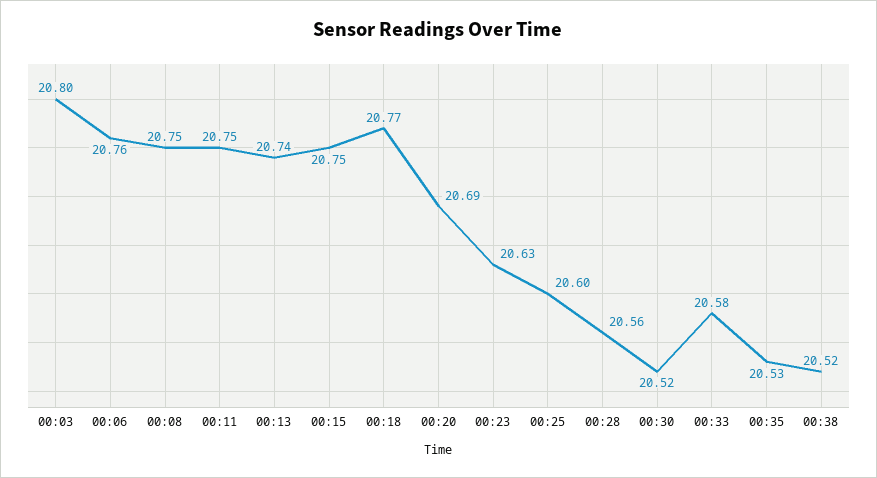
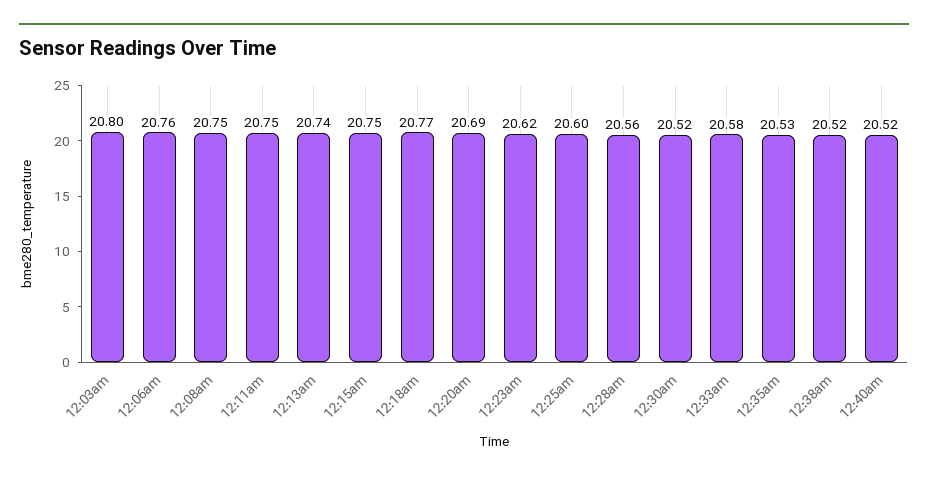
00:23: 20.63 -> 20.62
12:40am: none -> 20.52

